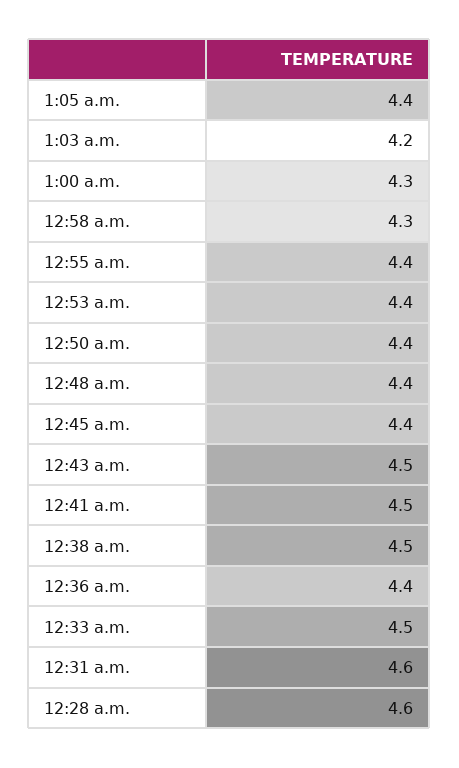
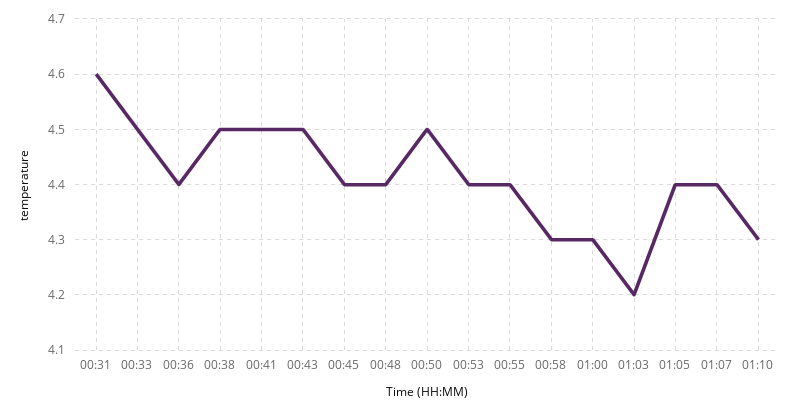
12:50 a.m.: 4.4 -> 4.5
12:28 a.m.: 4.6 -> none
01:07: none -> 4.4
01:10: none -> 4.3

